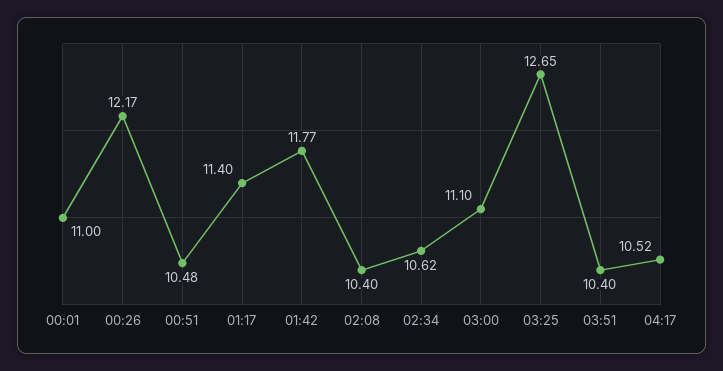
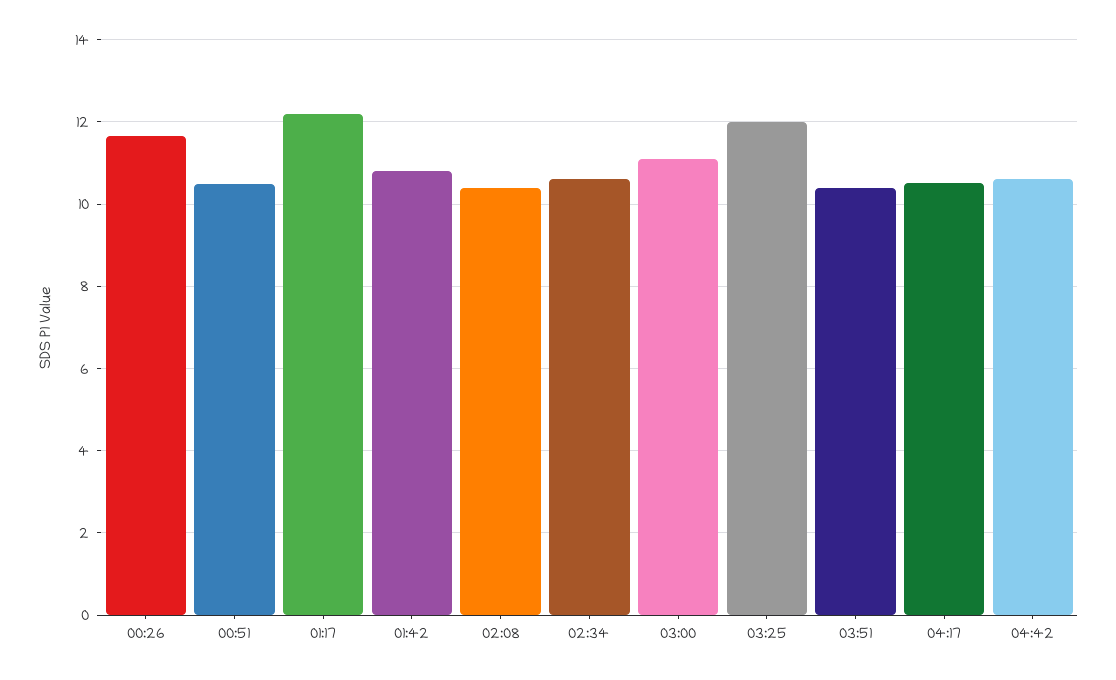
00:01: 11 -> none
00:26: 12.17 -> 11.6
01:17: 11.4 -> 12.2
01:42: 11.77 -> 10.8
03:25: 12.65 -> 12
04:42: none -> 10.6

